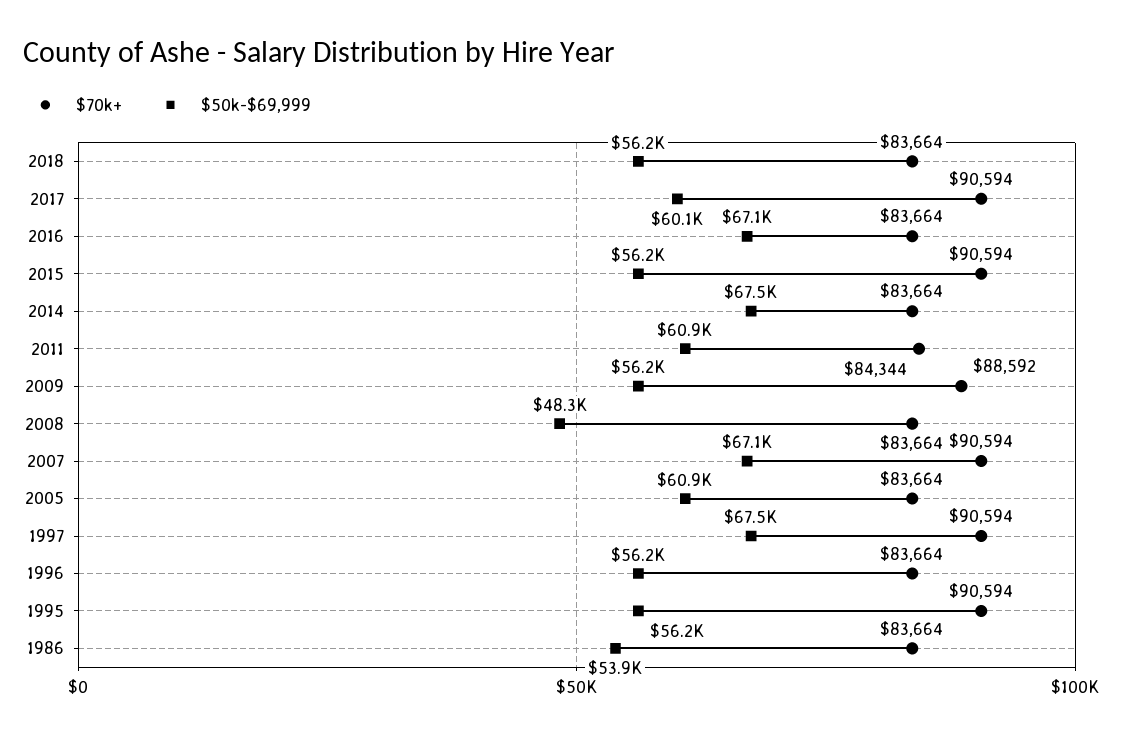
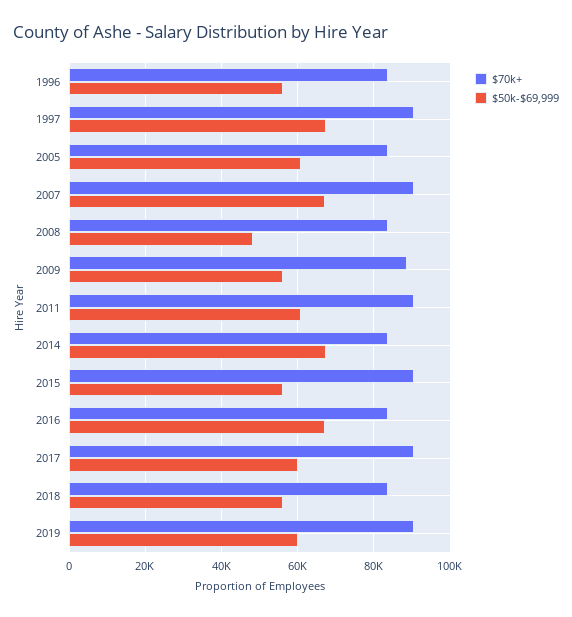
$70k+, 2011: 84344 -> 90000
$70k+, 1995: 90594 -> none
$50k-$69,999, 1995: 56200 -> none
$70k+, 1986: 83664 -> none
$50k-$69,999, 1986: 53900 -> none
$70k+, 2019: none -> 90000
$50k-$69,999, 2019: none -> 60000

